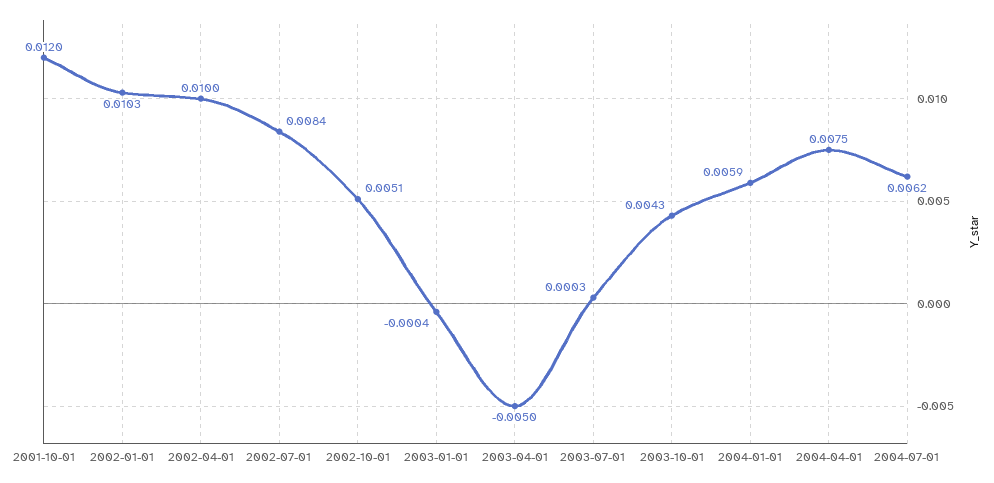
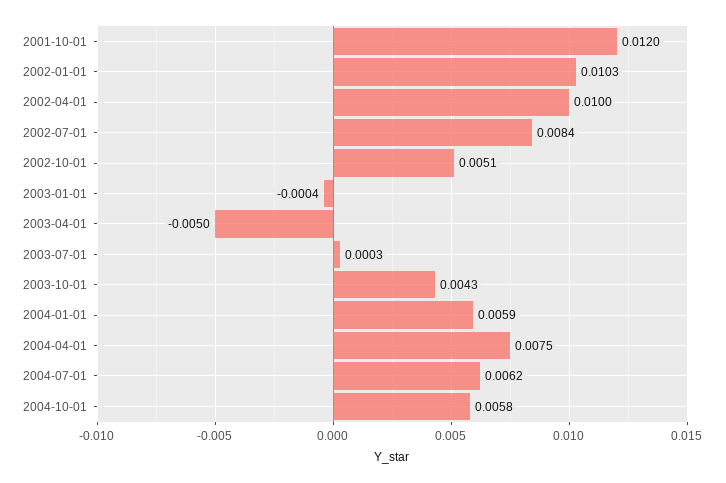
2004-10-01: none -> 0.0058

